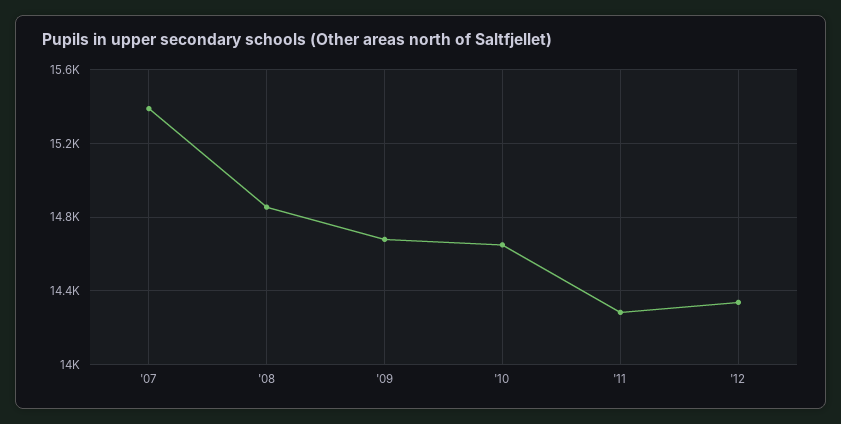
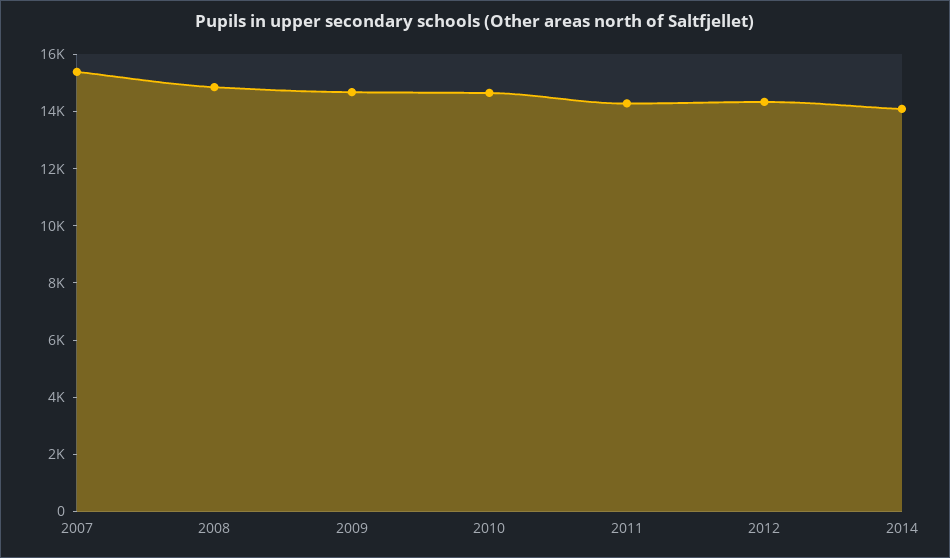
2014: none -> 14000

